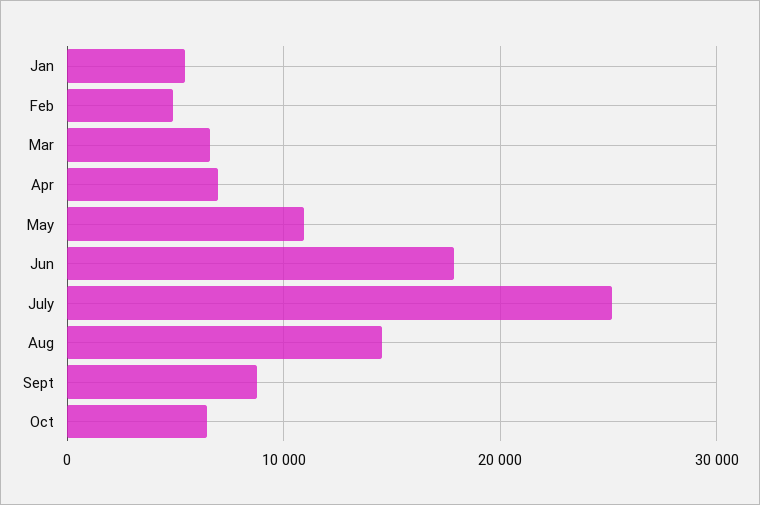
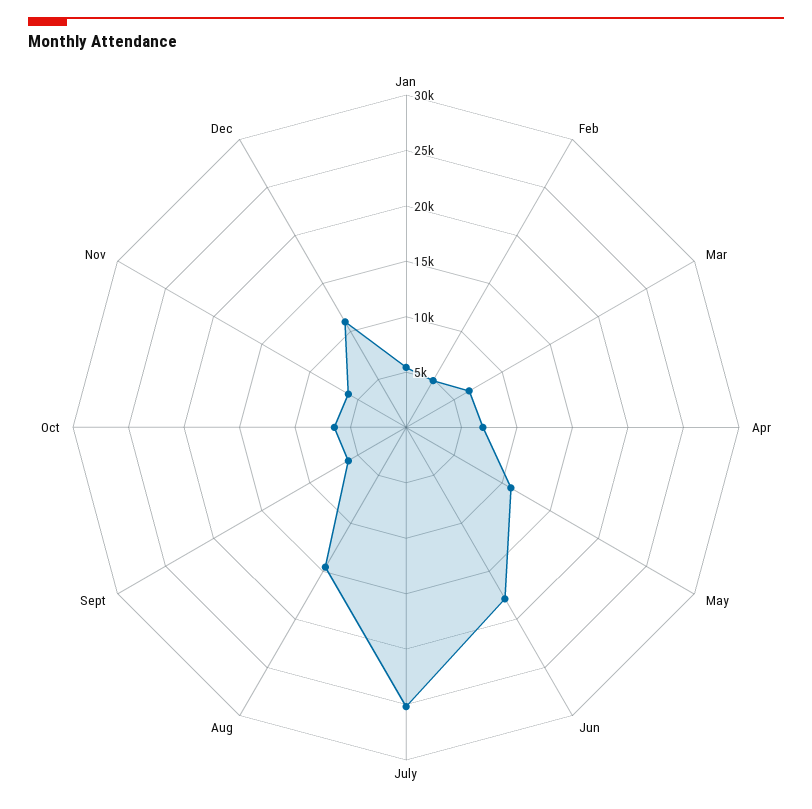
Sept: 9000 -> 6000
Nov: none -> 6000
Dec: none -> 11000

